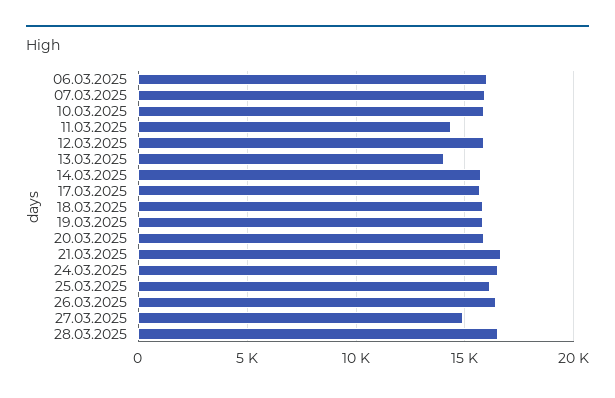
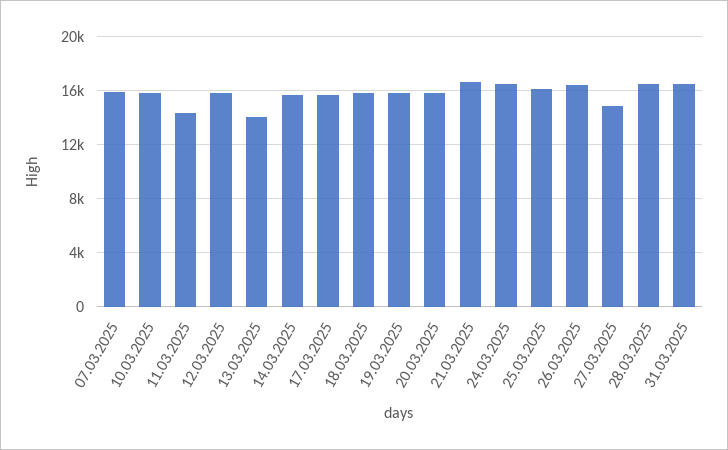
06.03.2025: 16000 -> none
31.03.2025: none -> 16500

